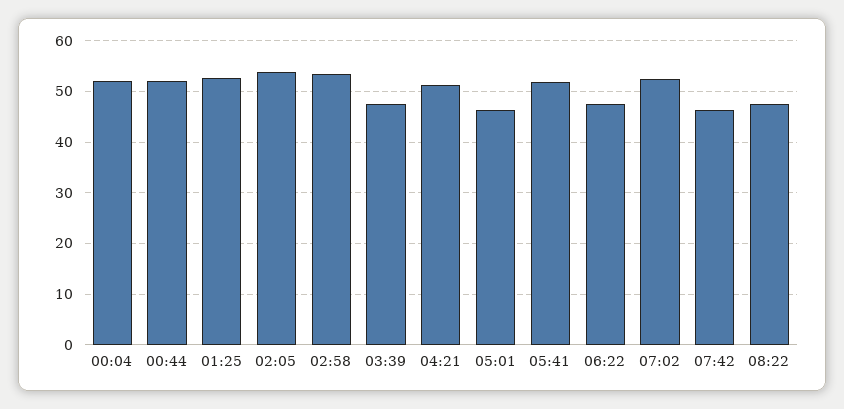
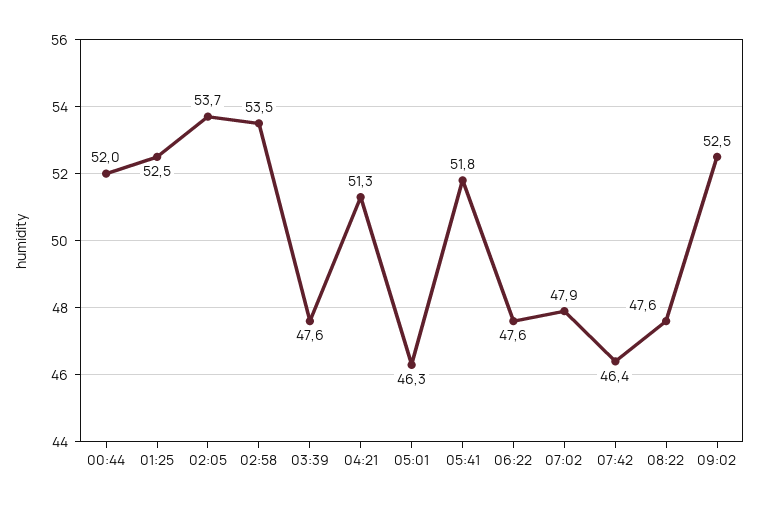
00:04: 52 -> none
07:02: 52 -> 47.9
09:02: none -> 52.5

